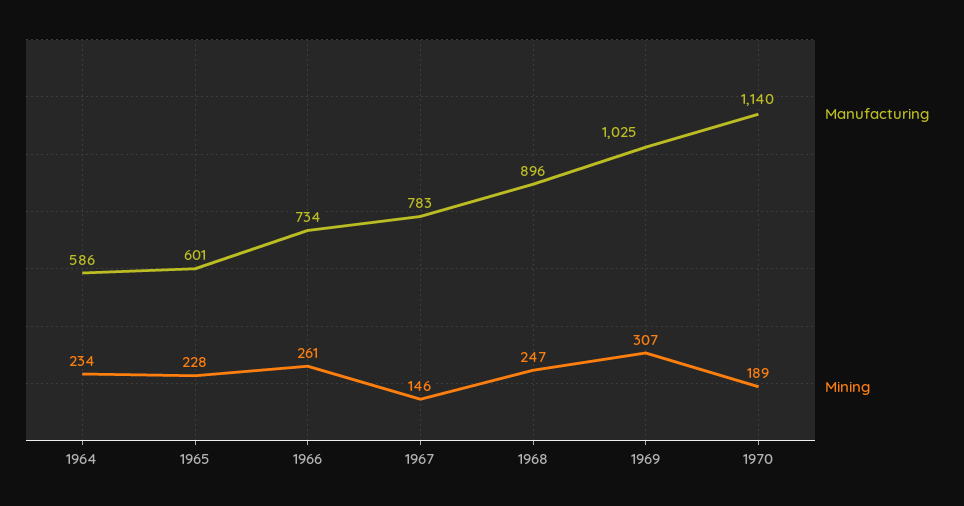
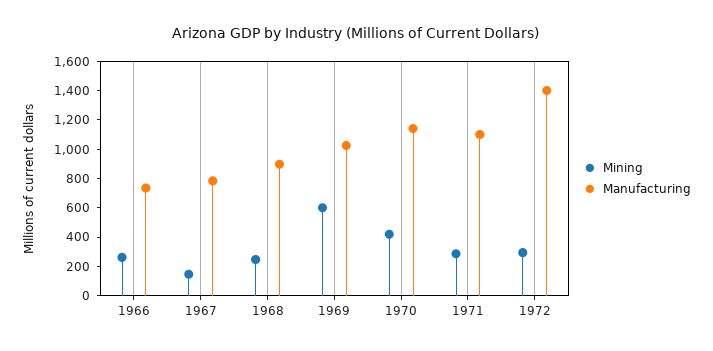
Manufacturing, 1964: 586 -> none
Mining, 1964: 234 -> none
Manufacturing, 1965: 601 -> none
Mining, 1965: 228 -> none
Mining, 1969: 307 -> 600
Mining, 1970: 189 -> 400
Mining, 1971: none -> 300
Manufacturing, 1971: none -> 1100
Mining, 1972: none -> 300
Manufacturing, 1972: none -> 1400

